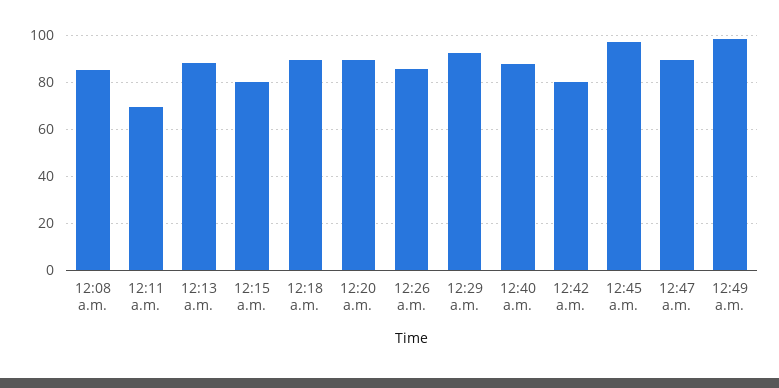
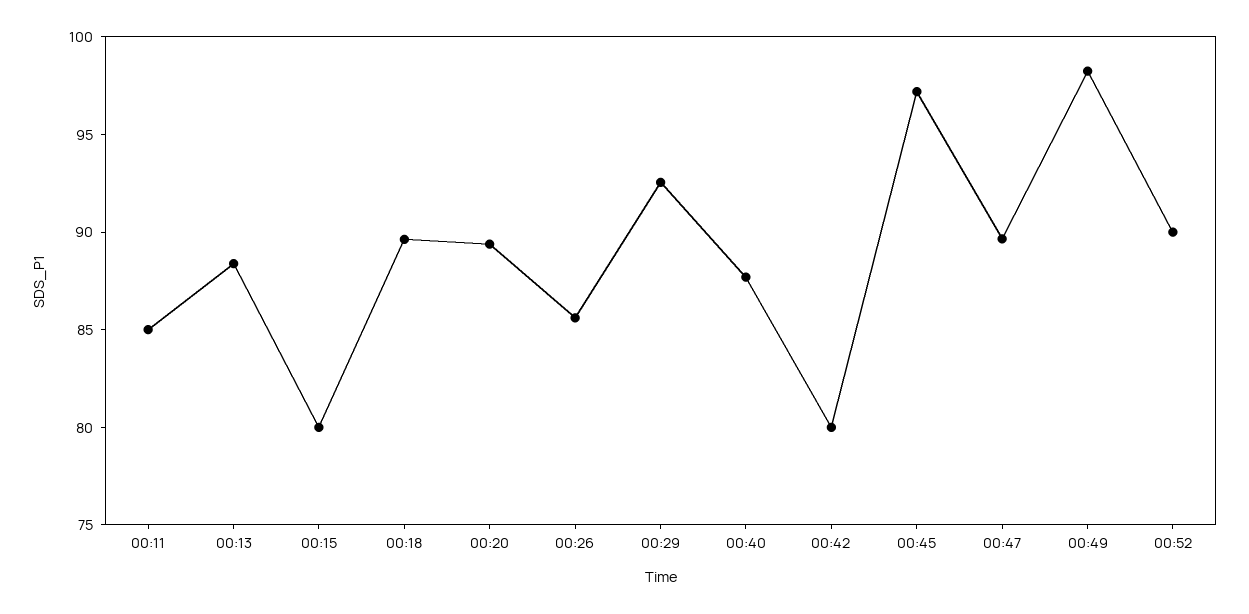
12:08 a.m.: 85 -> none
12:11 a.m.: 70 -> 85
00:52: none -> 90

